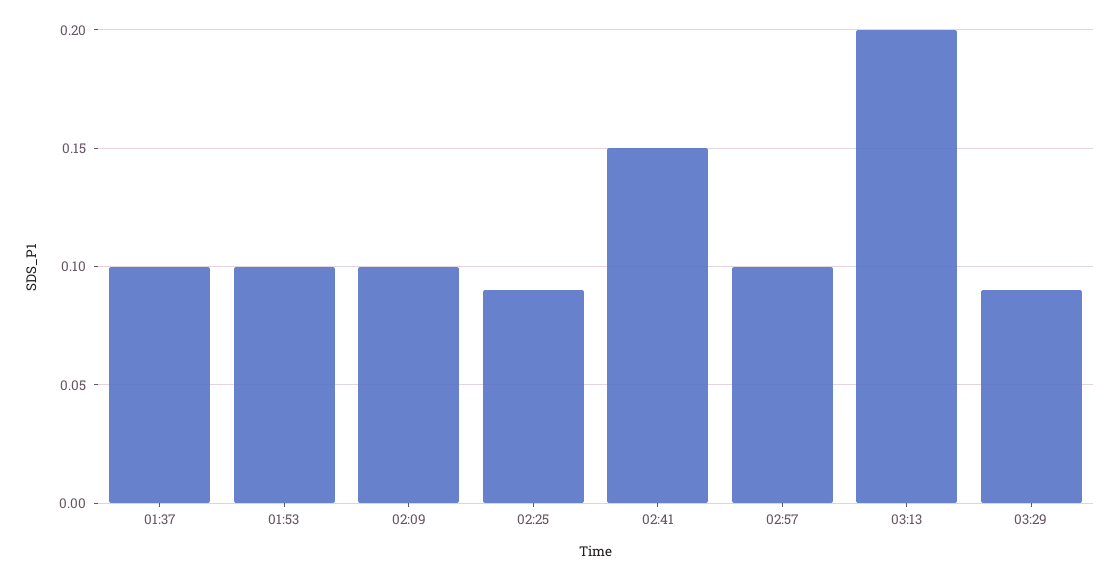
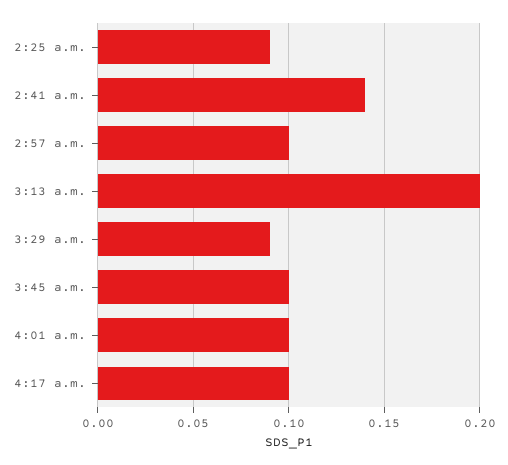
01:37: 0.1 -> none
01:53: 0.1 -> none
02:09: 0.1 -> none
02:41: 0.15 -> 0.14
3:45 a.m.: none -> 0.1
4:01 a.m.: none -> 0.1
4:17 a.m.: none -> 0.1

